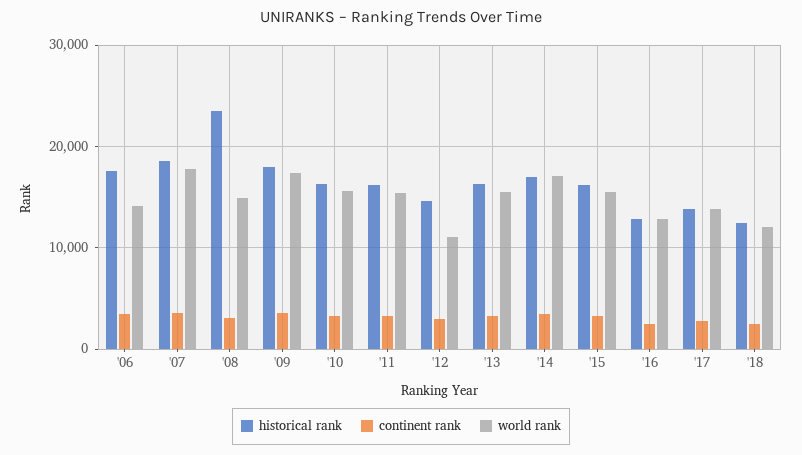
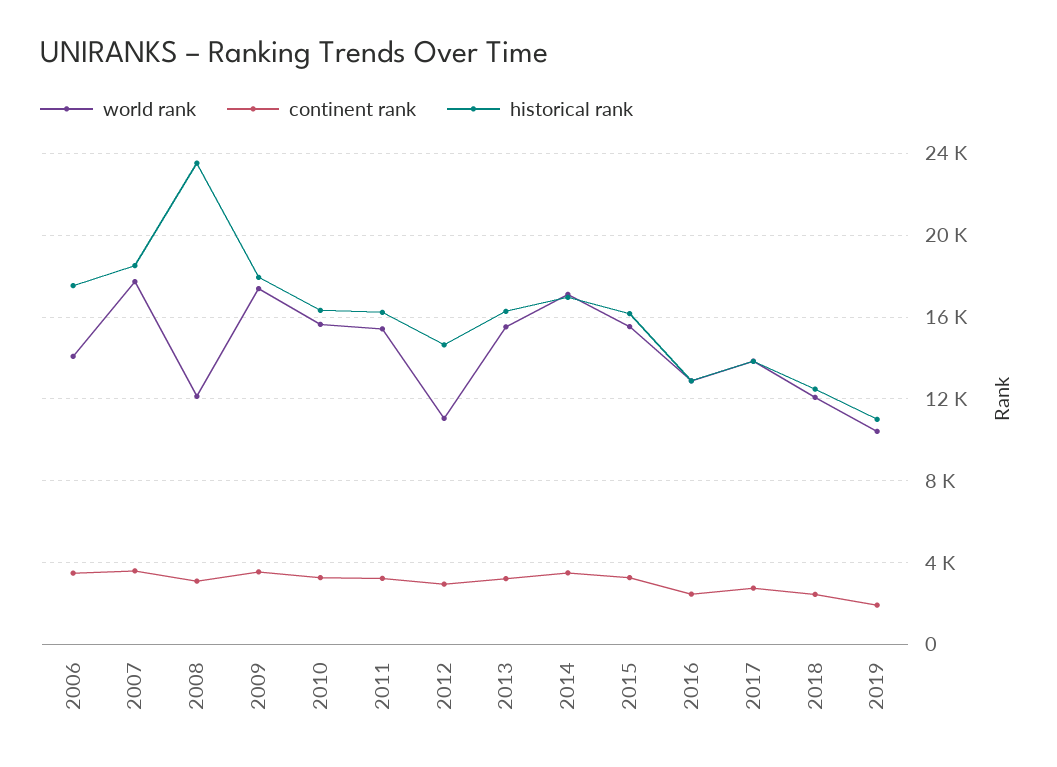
world rank, '08: 15000 -> 12000
world rank, 2019: none -> 10500
continent rank, 2019: none -> 2000
historical rank, 2019: none -> 11000

